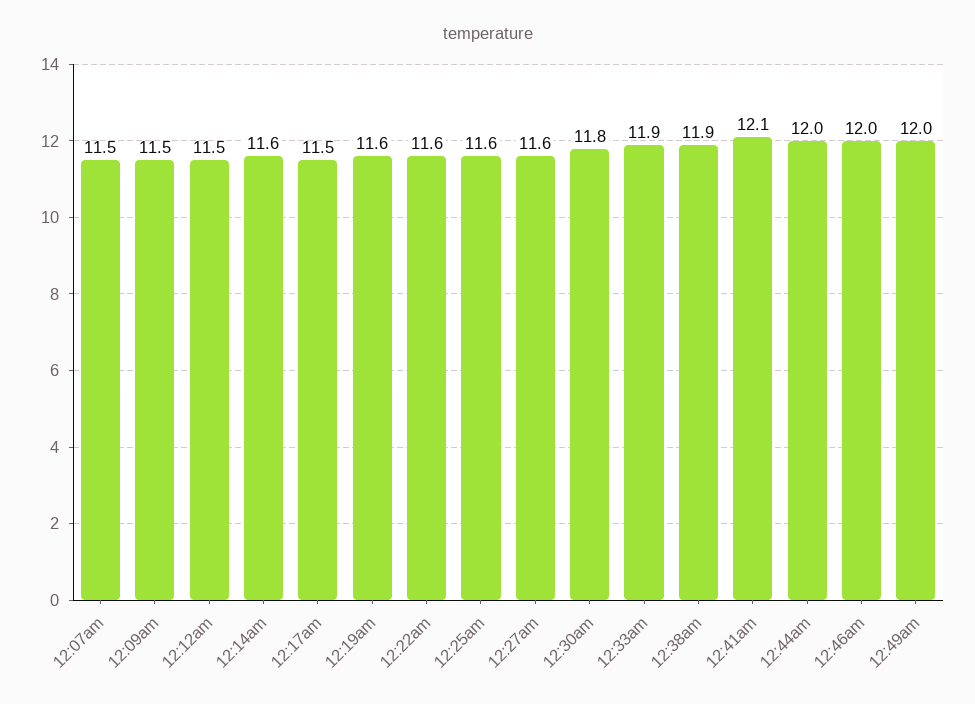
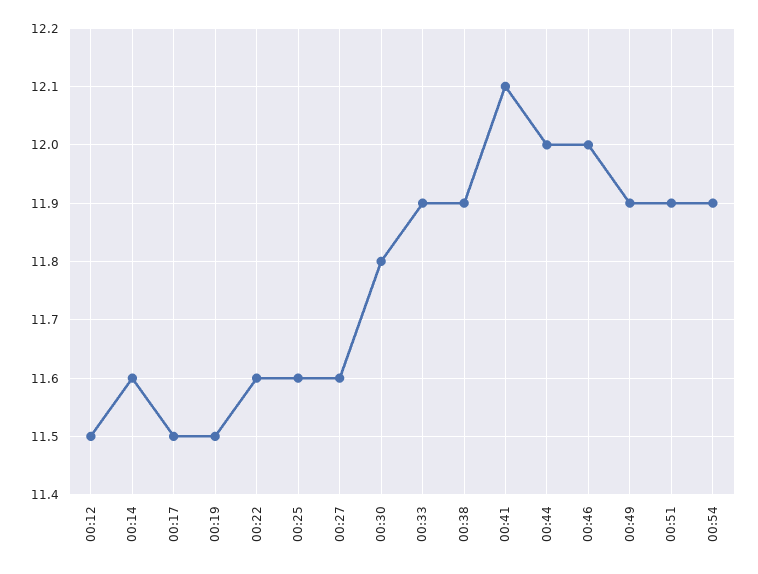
12:07am: 11.5 -> none
12:09am: 11.5 -> none
12:19am: 11.6 -> 11.5
12:49am: 12 -> 11.9
00:51: none -> 11.9
00:54: none -> 11.9

